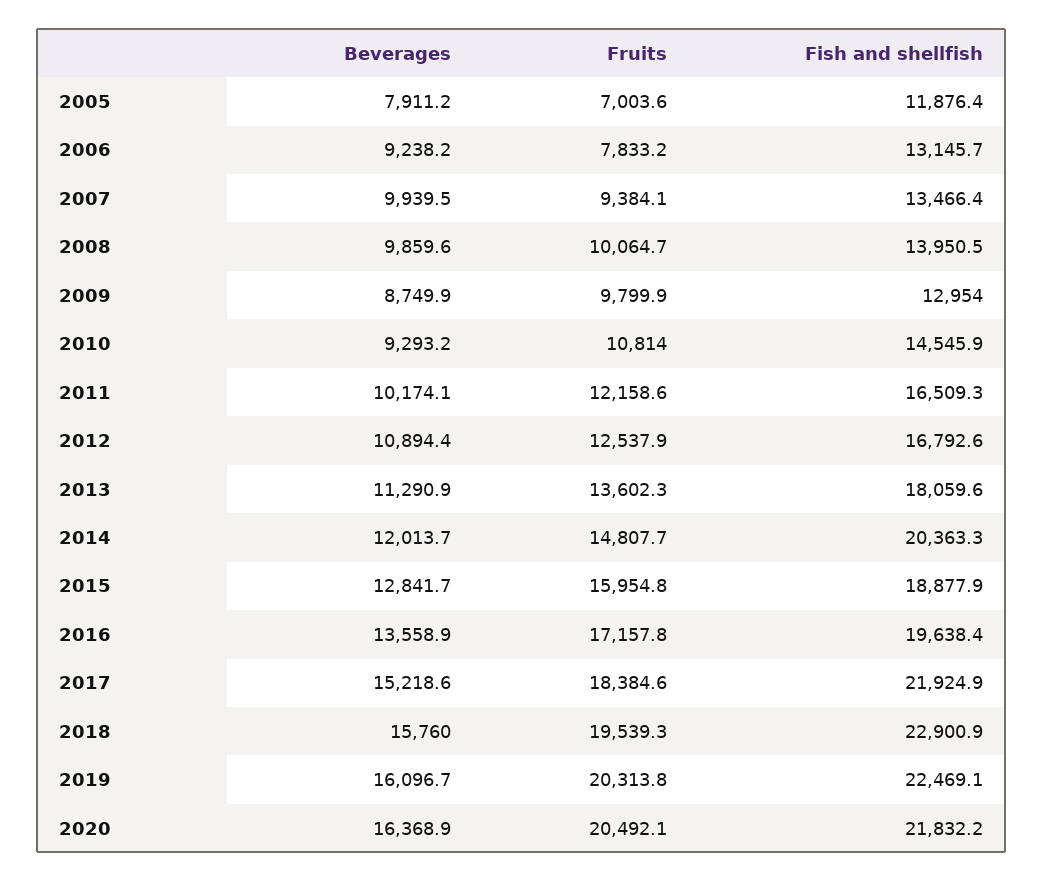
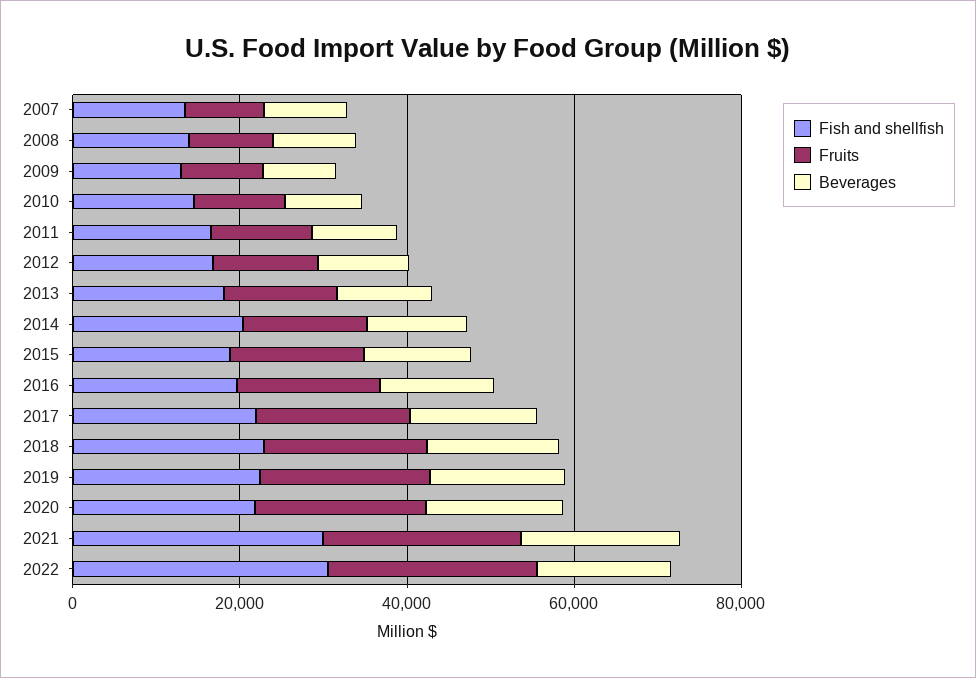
Beverages, 2005: 7911.2 -> none
Fruits, 2005: 7003.6 -> none
Fish and shellfish, 2005: 11876.4 -> none
Beverages, 2006: 9238.2 -> none
Fruits, 2006: 7833.2 -> none
Fish and shellfish, 2006: 13145.7 -> none
Fish and shellfish, 2021: none -> 30000
Fruits, 2021: none -> 25000
Beverages, 2021: none -> 20000
Fish and shellfish, 2022: none -> 30000
Fruits, 2022: none -> 25000
Beverages, 2022: none -> 15000

